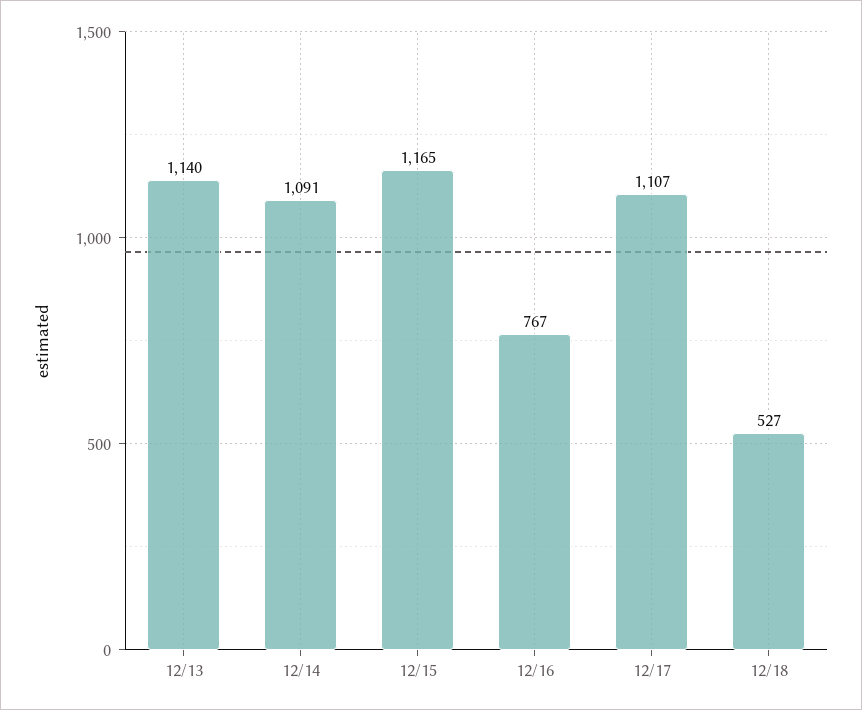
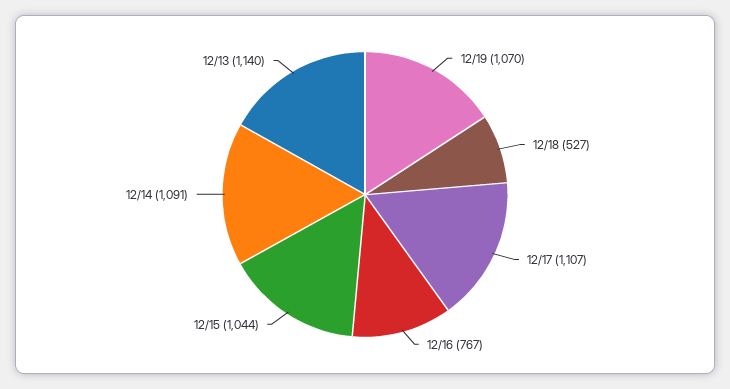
12/15: 1165 -> 1044
12/19: none -> 1070

